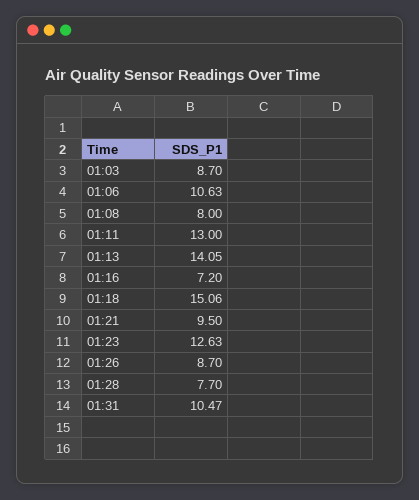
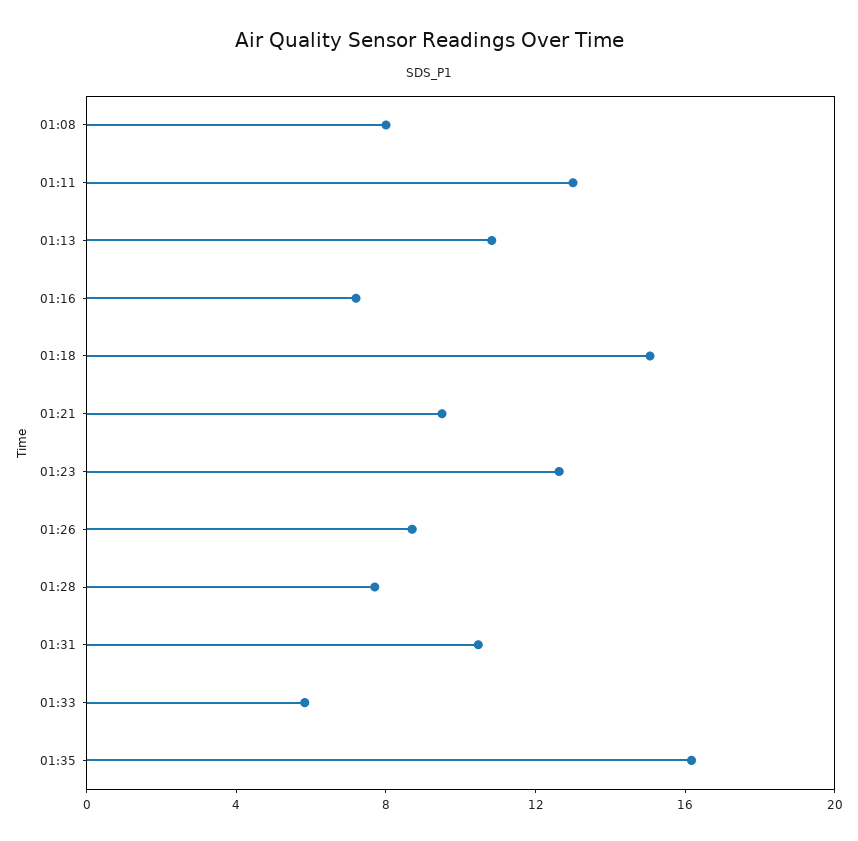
01:03: 8.7 -> none
01:06: 10.63 -> none
01:13: 14.05 -> 11
01:33: none -> 6
01:35: none -> 16

